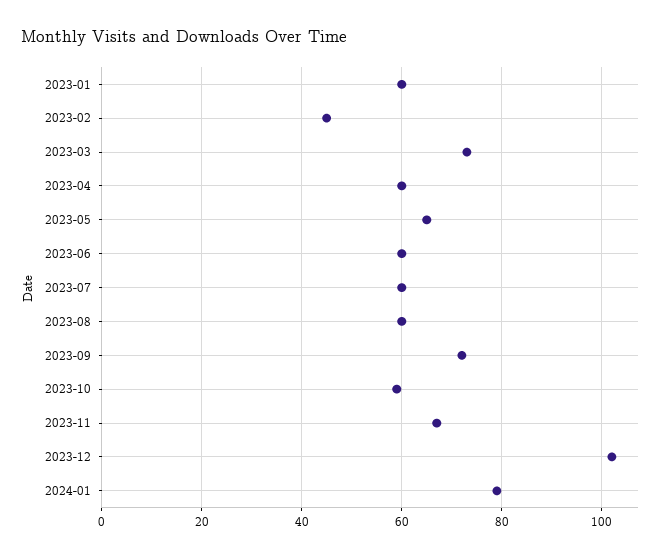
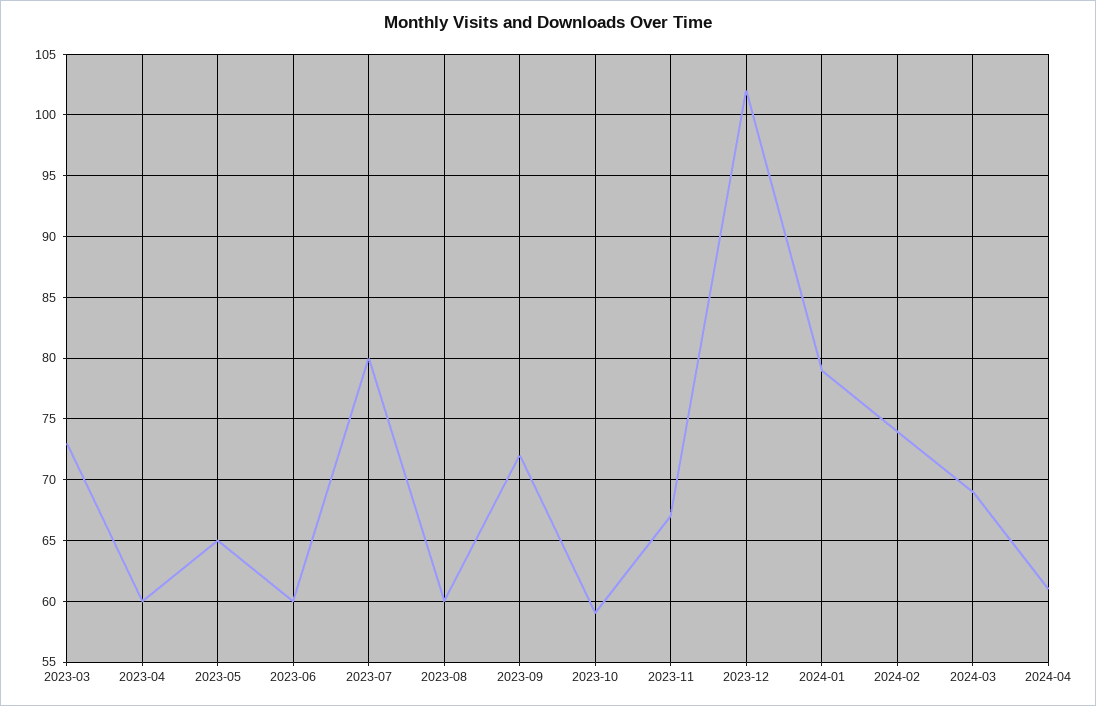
2023-01: 60 -> none
2023-02: 45 -> none
2023-07: 60 -> 80
2024-02: none -> 74
2024-03: none -> 69
2024-04: none -> 61

